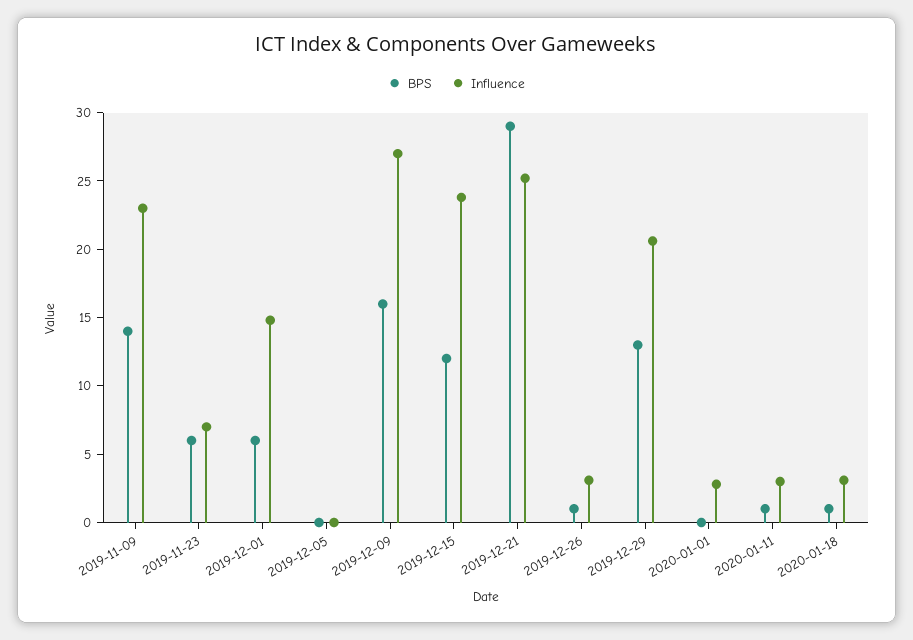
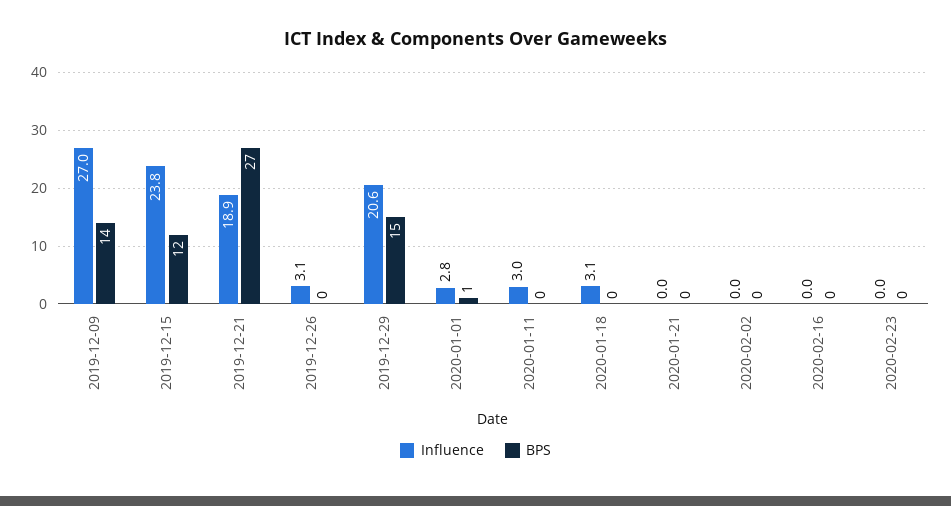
BPS, 2019-11-09: 14 -> none
Influence, 2019-11-09: 23 -> none
BPS, 2019-11-23: 6 -> none
Influence, 2019-11-23: 7 -> none
BPS, 2019-12-01: 6 -> none
Influence, 2019-12-01: 15 -> none
BPS, 2019-12-05: 0 -> none
Influence, 2019-12-05: 0 -> none
BPS, 2019-12-09: 16 -> 14
BPS, 2019-12-21: 29 -> 27
Influence, 2019-12-21: 25 -> 18.9
BPS, 2019-12-26: 1 -> 0
BPS, 2019-12-29: 13 -> 15
BPS, 2020-01-01: 0 -> 1
BPS, 2020-01-11: 1 -> 0
BPS, 2020-01-18: 1 -> 0
Influence, 2020-01-21: none -> 0
BPS, 2020-01-21: none -> 0
Influence, 2020-02-02: none -> 0
BPS, 2020-02-02: none -> 0
Influence, 2020-02-16: none -> 0
BPS, 2020-02-16: none -> 0
Influence, 2020-02-23: none -> 0
BPS, 2020-02-23: none -> 0

